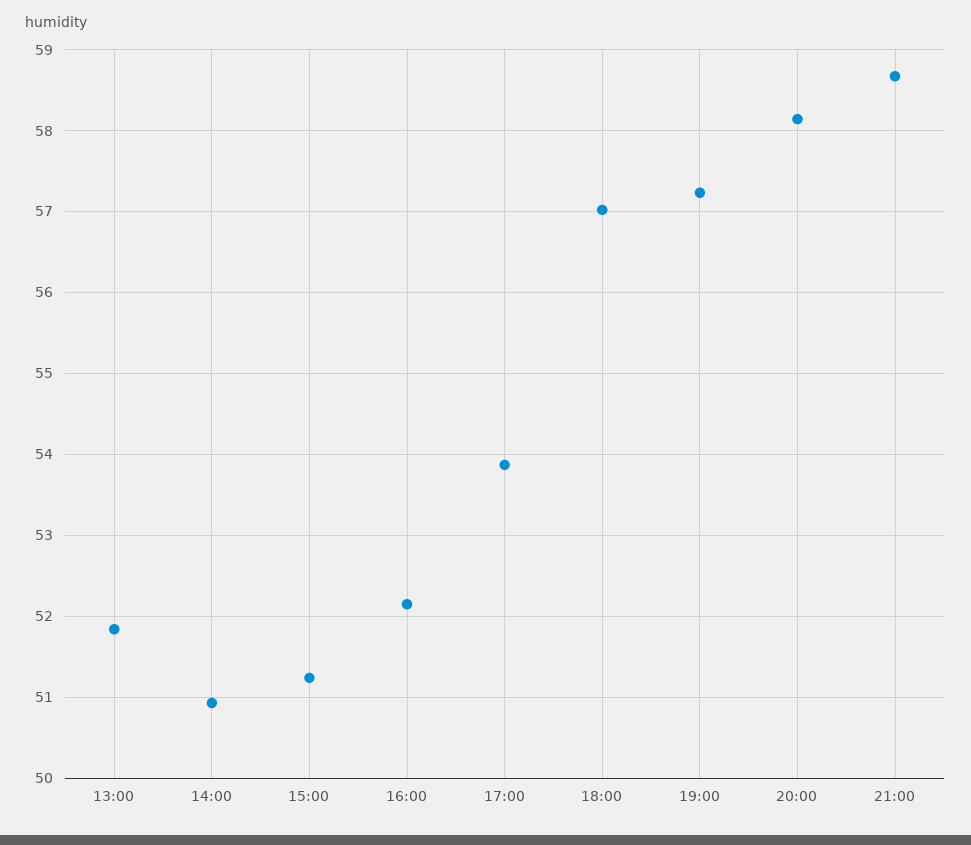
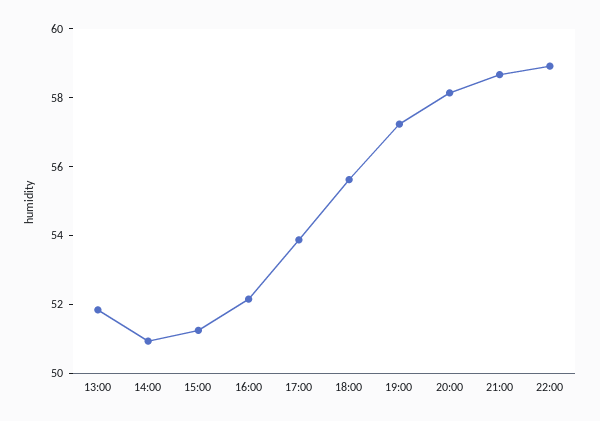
18:00: 57 -> 55.5
22:00: none -> 59

